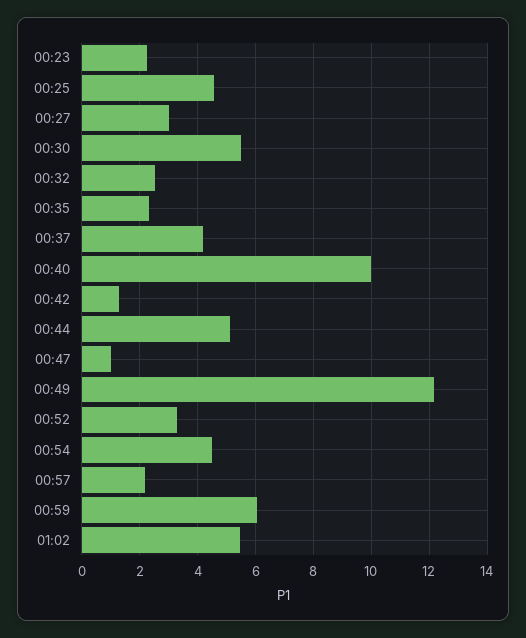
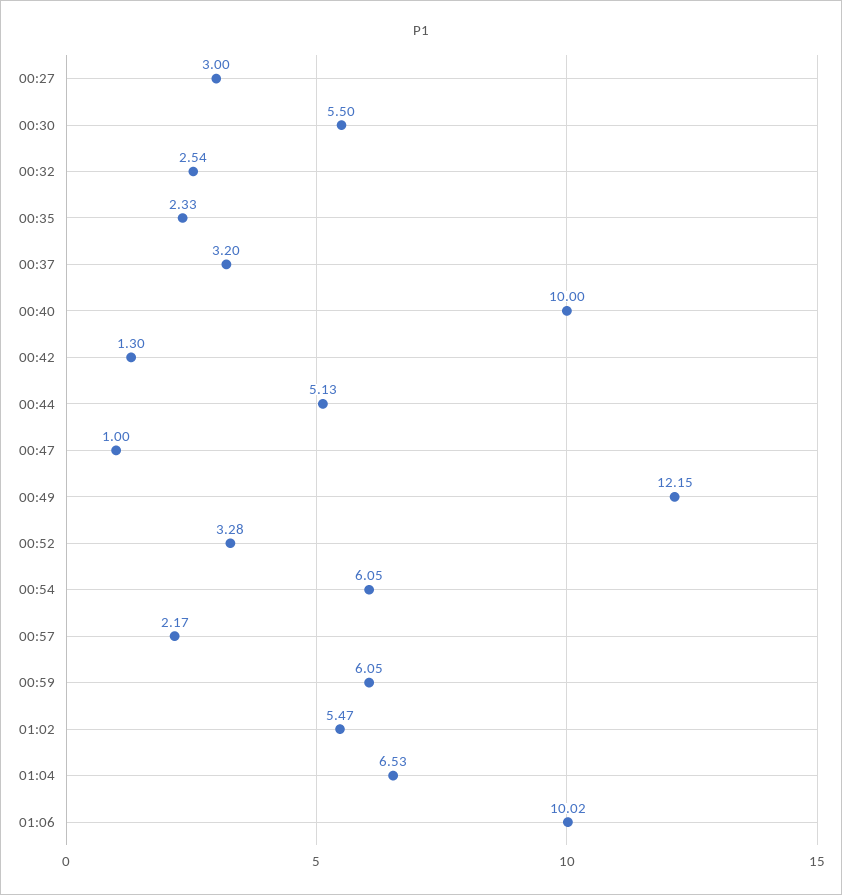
00:23: 2.25 -> none
00:25: 4.5 -> none
00:37: 4.25 -> 3.2
00:54: 4.5 -> 6.05
01:04: none -> 6.53
01:06: none -> 10.02

